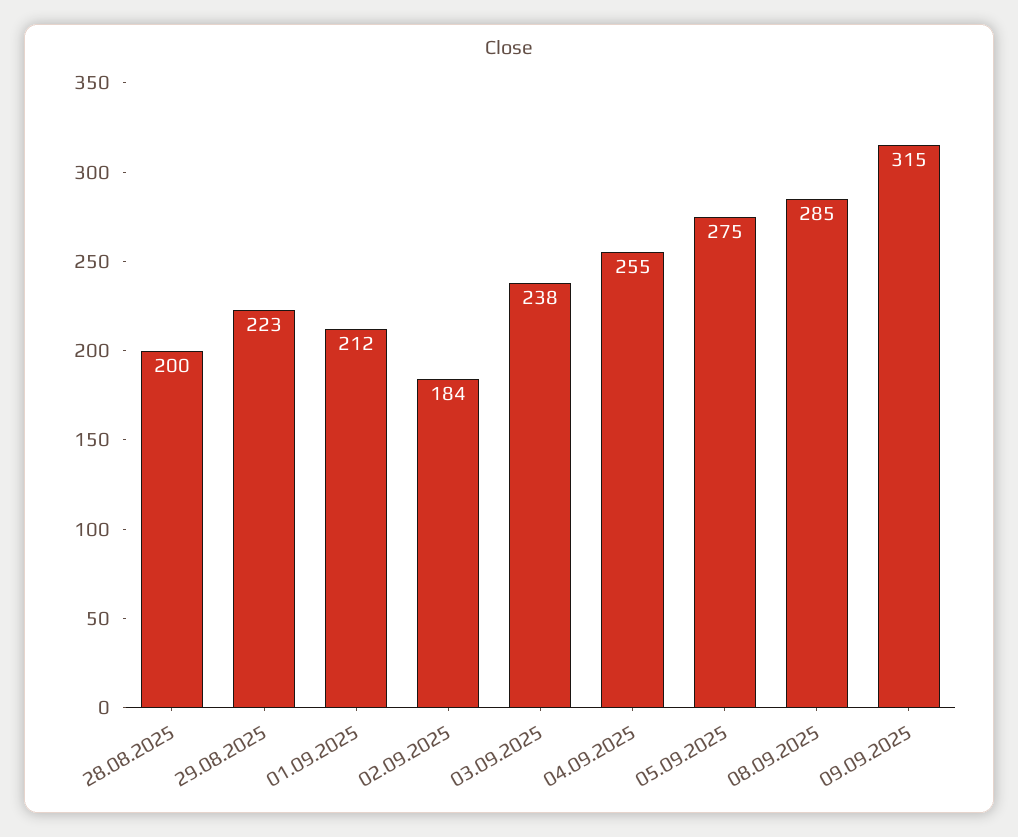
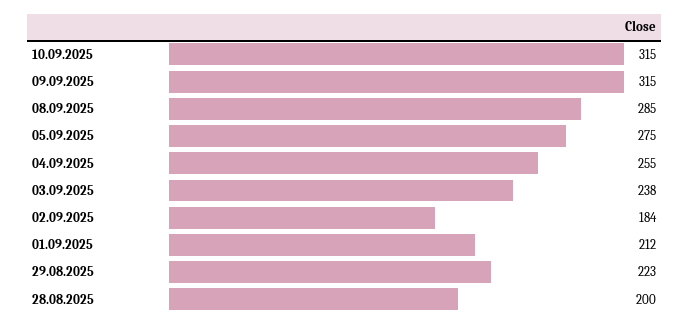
10.09.2025: none -> 315

